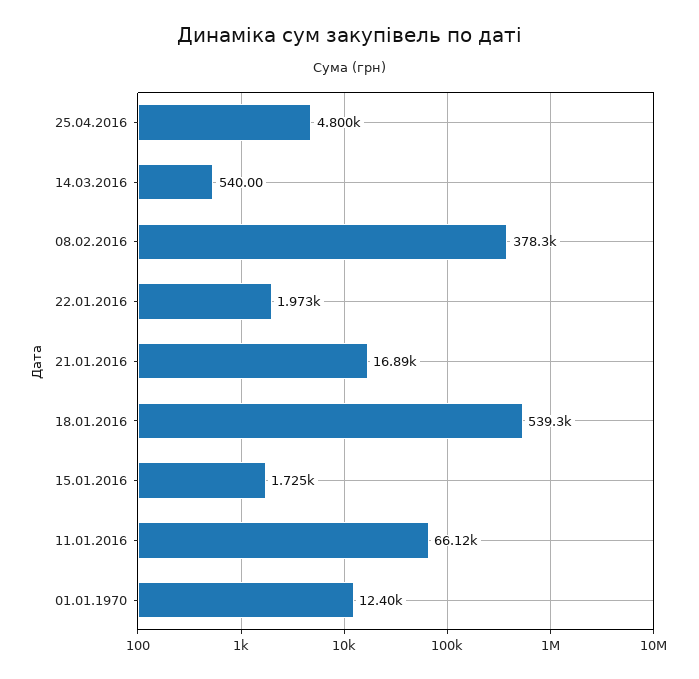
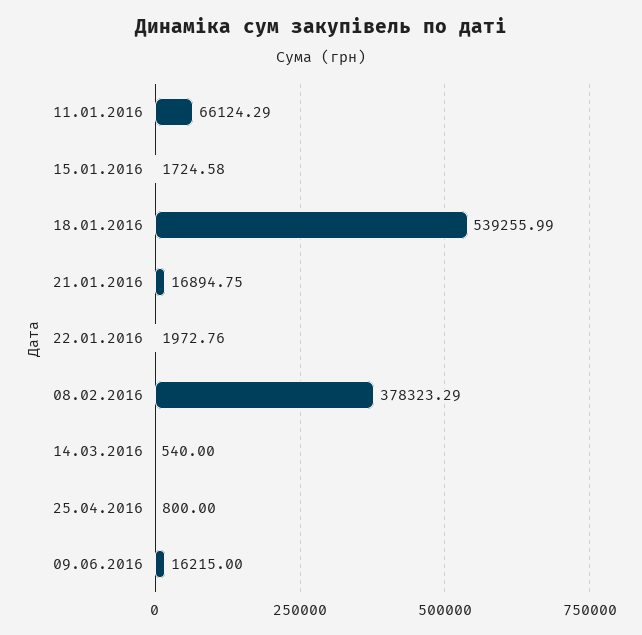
25.04.2016: 4800 -> 800
01.01.1970: 12400 -> none
09.06.2016: none -> 16215

